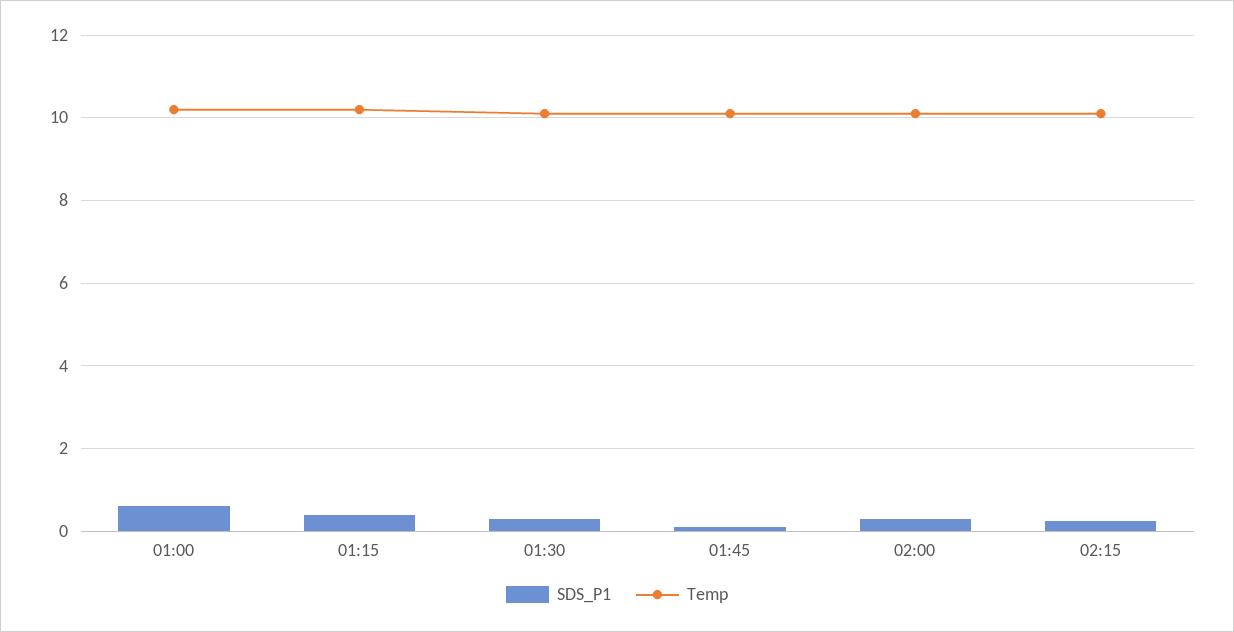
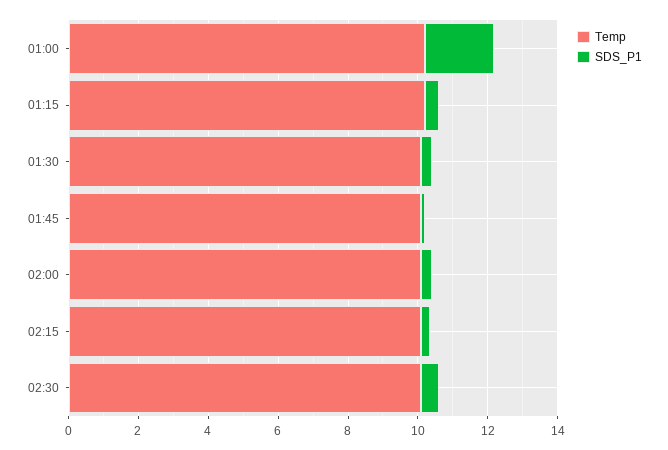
SDS_P1, 01:00: 0.6 -> 2
Temp, 02:30: none -> 10
SDS_P1, 02:30: none -> 0.5

